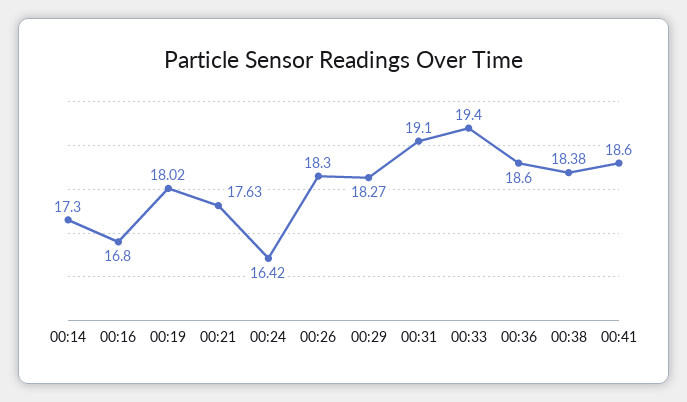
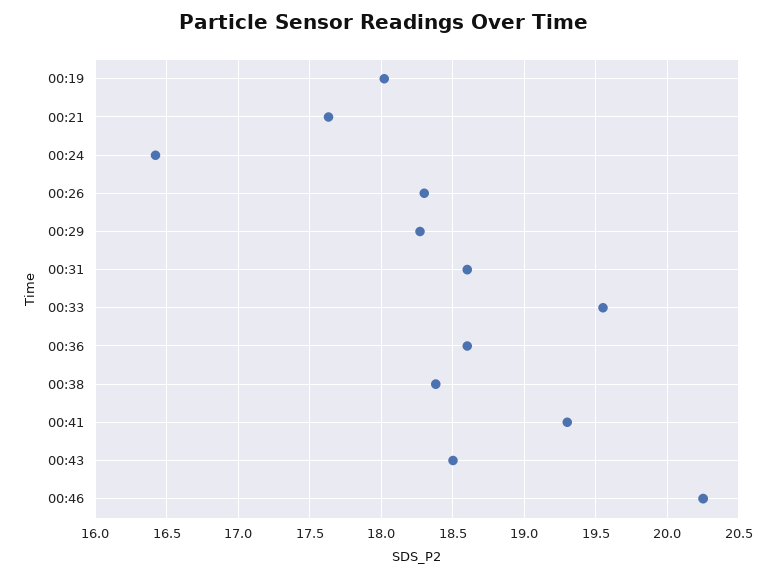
00:14: 17.3 -> none
00:16: 16.8 -> none
00:31: 19.1 -> 18.6
00:33: 19.4 -> 19.55
00:41: 18.6 -> 19.3
00:43: none -> 18.5
00:46: none -> 20.25

